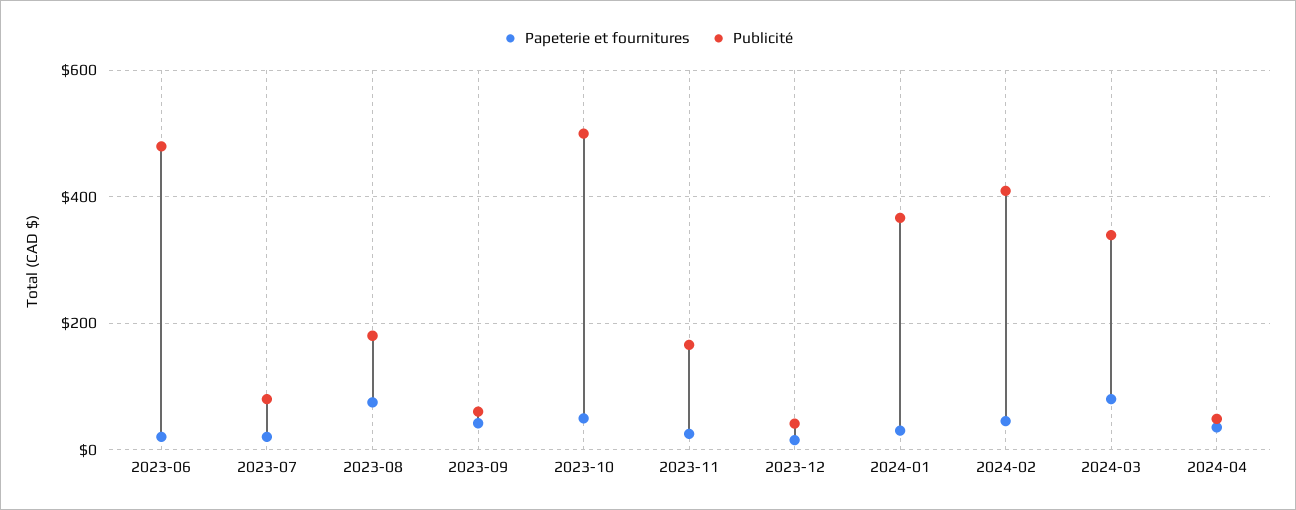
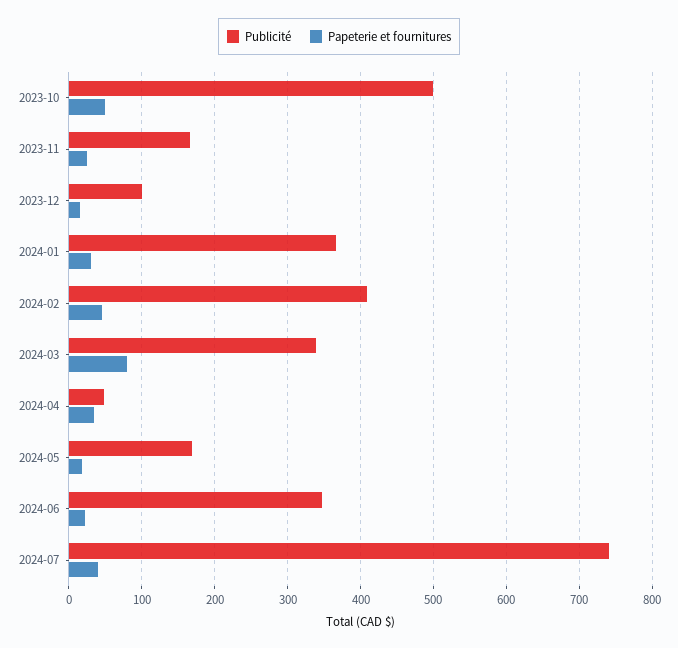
Papeterie et fournitures, 2023-06: 20 -> none
Publicité, 2023-06: 480 -> none
Papeterie et fournitures, 2023-07: 20 -> none
Publicité, 2023-07: 80 -> none
Papeterie et fournitures, 2023-08: 80 -> none
Publicité, 2023-08: 180 -> none
Papeterie et fournitures, 2023-09: 40 -> none
Publicité, 2023-09: 60 -> none
Publicité, 2023-12: 40 -> 100
Publicité, 2024-05: none -> 170
Papeterie et fournitures, 2024-05: none -> 20
Publicité, 2024-06: none -> 350
Papeterie et fournitures, 2024-06: none -> 20
Publicité, 2024-07: none -> 740
Papeterie et fournitures, 2024-07: none -> 40

